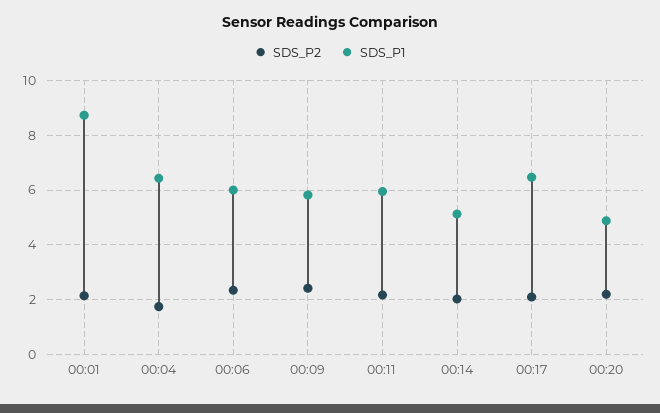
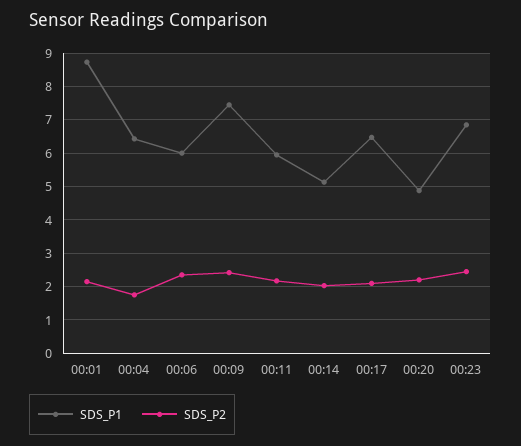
SDS_P1, 00:09: 5.75 -> 7.4
SDS_P1, 00:23: none -> 6.8
SDS_P2, 00:23: none -> 2.4

